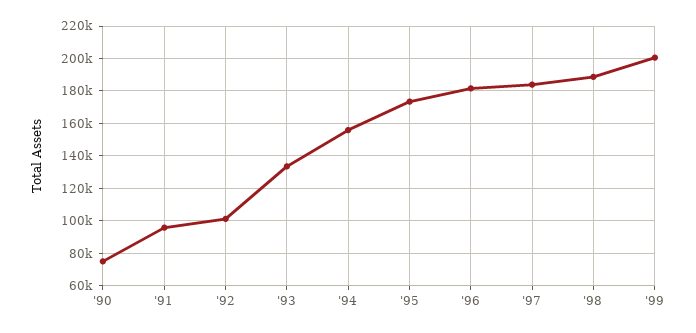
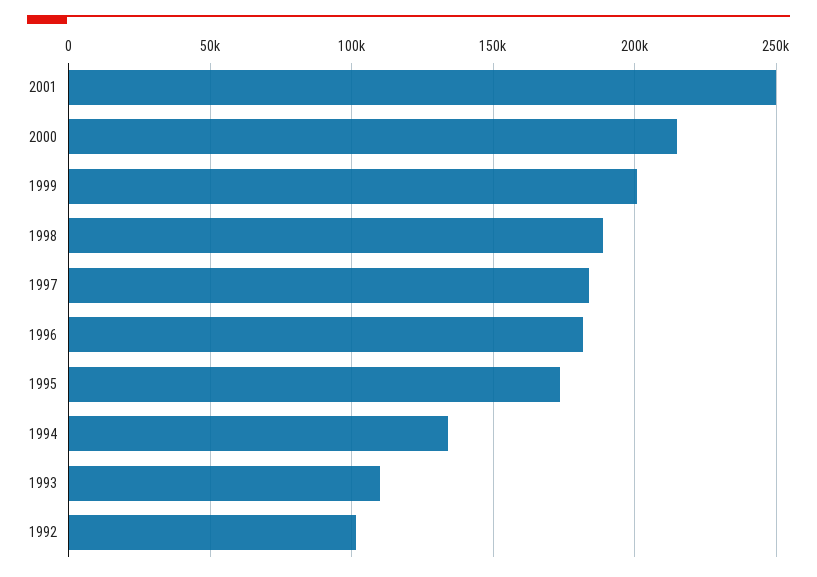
'90: 75000 -> none
'91: 95000 -> none
'93: 135000 -> 110000
'94: 155000 -> 135000
2001: none -> 250000
2000: none -> 215000

